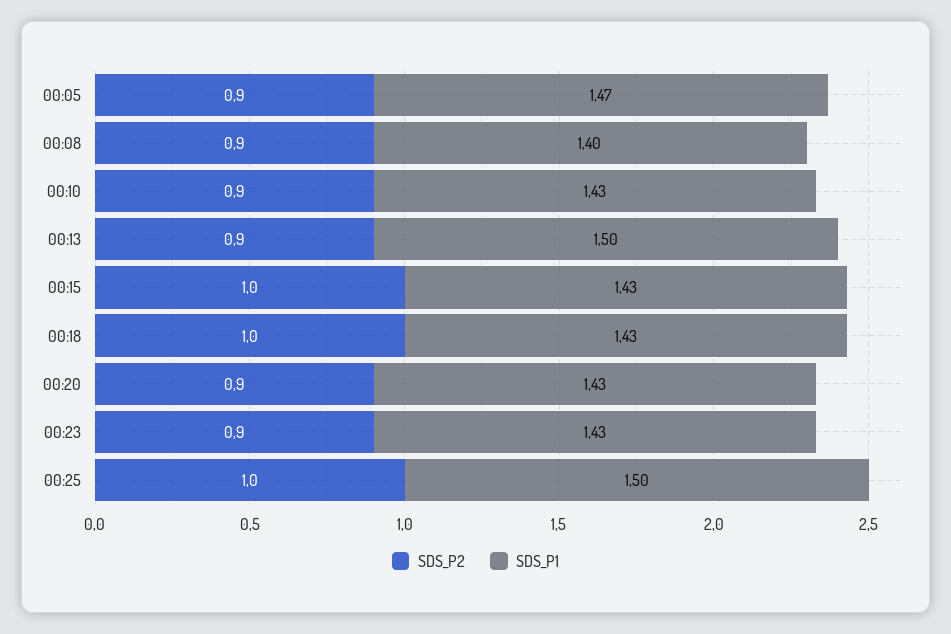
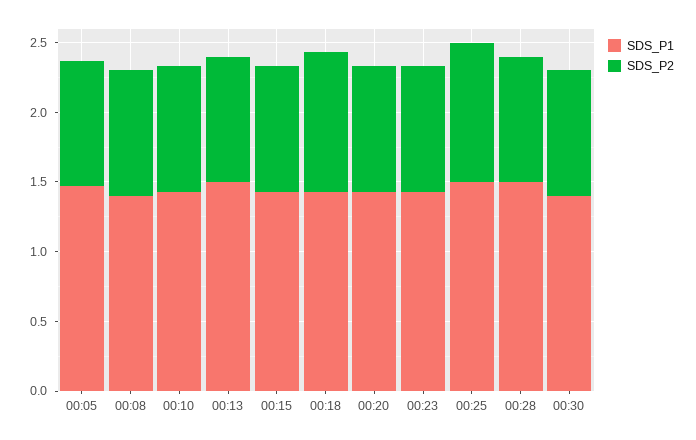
SDS_P2, 00:15: 1 -> 0.9
SDS_P1, 00:28: none -> 1.5
SDS_P2, 00:28: none -> 0.9
SDS_P1, 00:30: none -> 1.4
SDS_P2, 00:30: none -> 0.9

